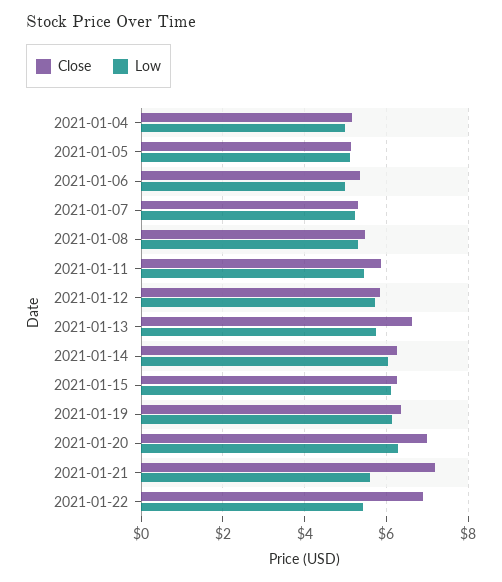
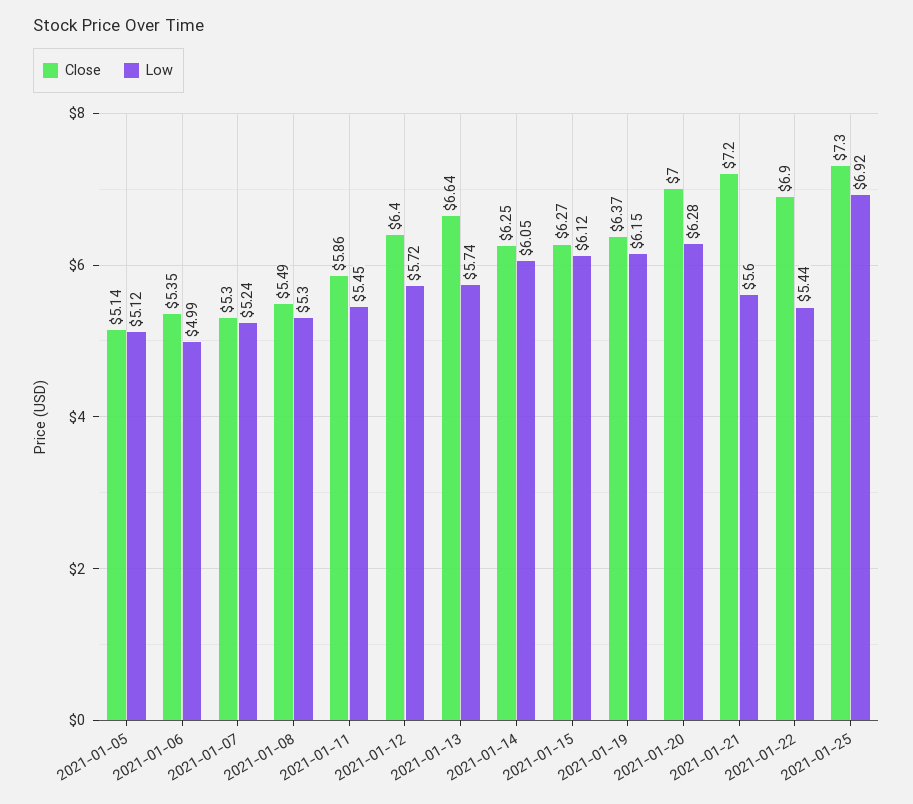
Close, 2021-01-04: 5.2 -> none
Low, 2021-01-04: 5 -> none
Close, 2021-01-12: 5.8 -> 6.4
Close, 2021-01-25: none -> 7.3
Low, 2021-01-25: none -> 6.92

